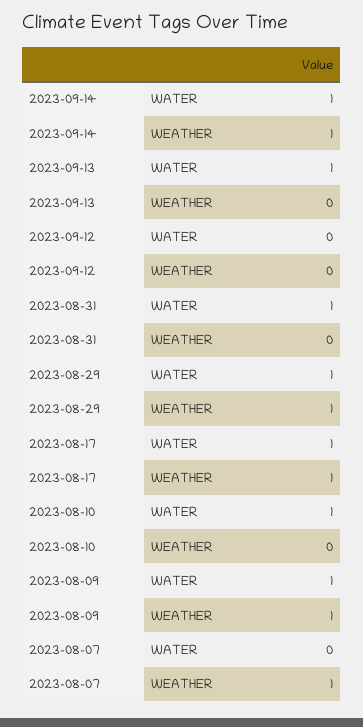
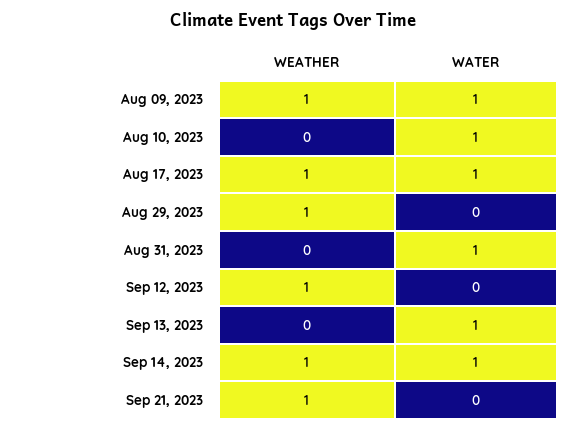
2023-09-12, WEATHER: 0 -> 1
2023-08-29, WATER: 1 -> 0
2023-08-07, WATER: 0 -> none
2023-08-07, WEATHER: 1 -> none
Sep 21, 2023, WEATHER: none -> 1
Sep 21, 2023, WATER: none -> 0

